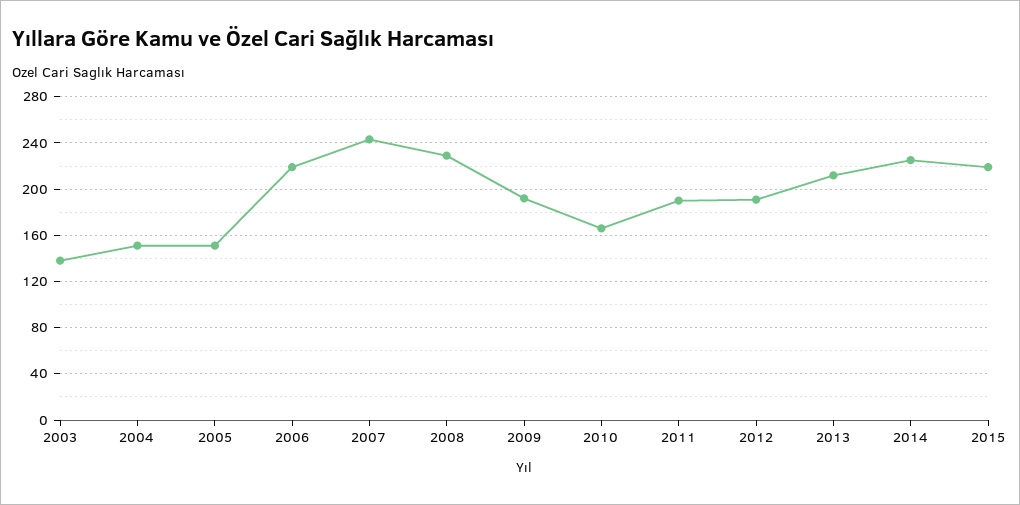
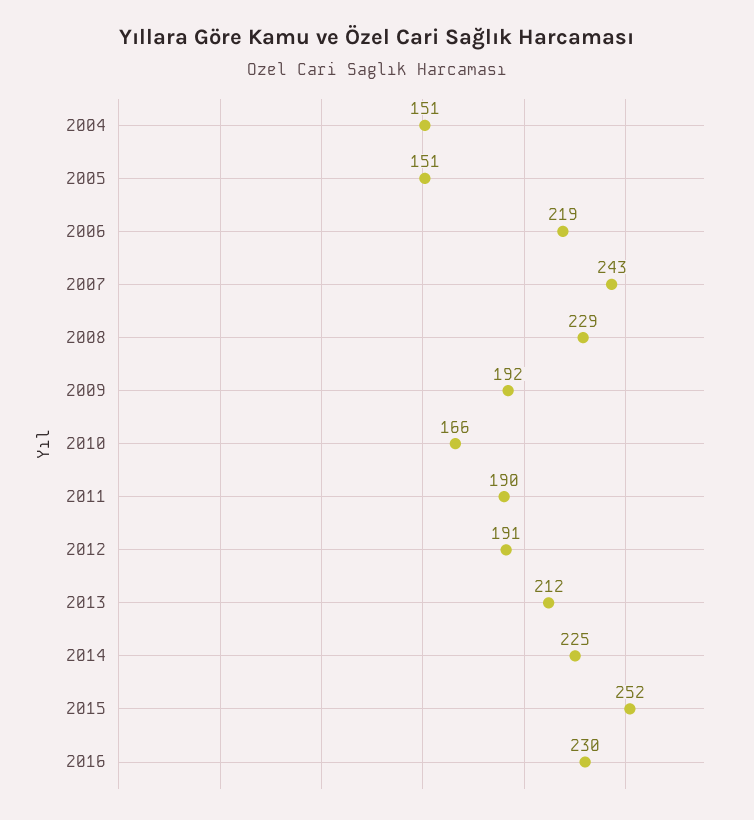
2003: 140 -> none
2015: 220 -> 252
2016: none -> 230

